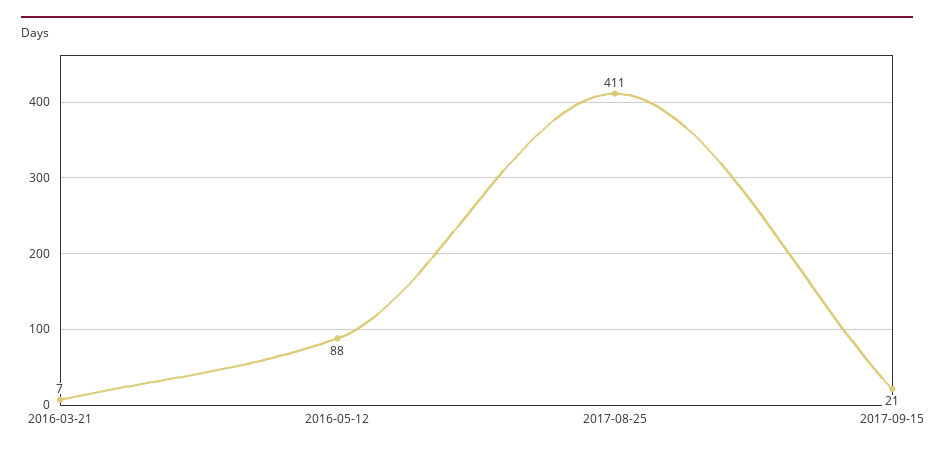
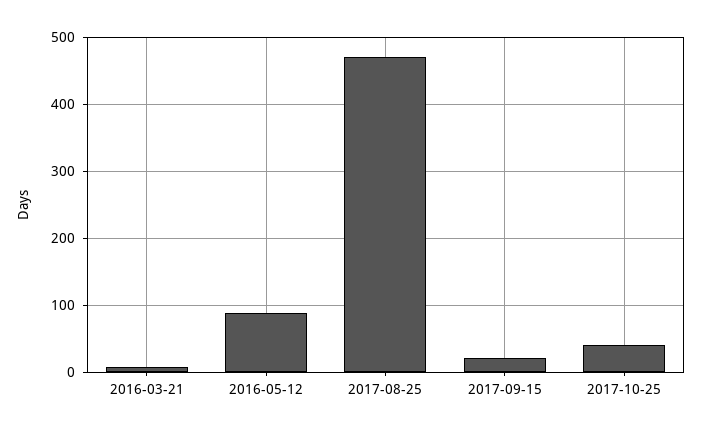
2017-08-25: 411 -> 470
2017-10-25: none -> 40

